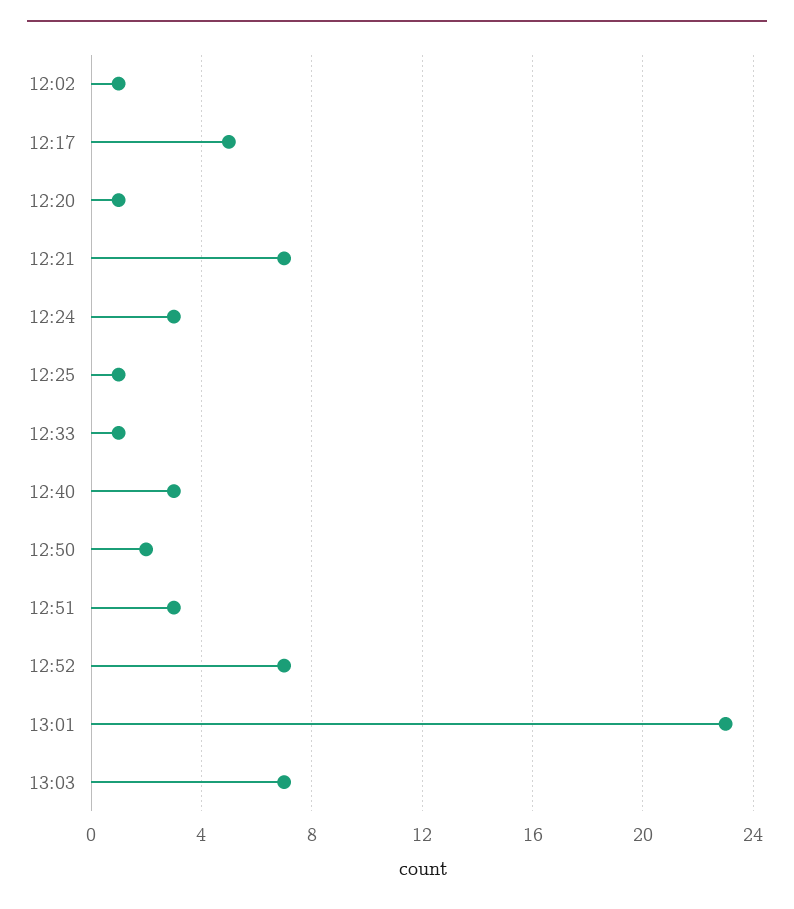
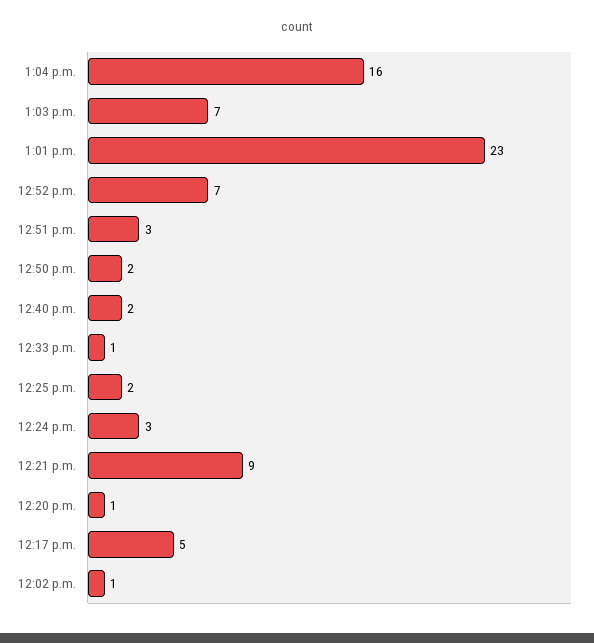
12:21: 7 -> 9
12:25: 1 -> 2
12:40: 3 -> 2
1:04 p.m.: none -> 16

